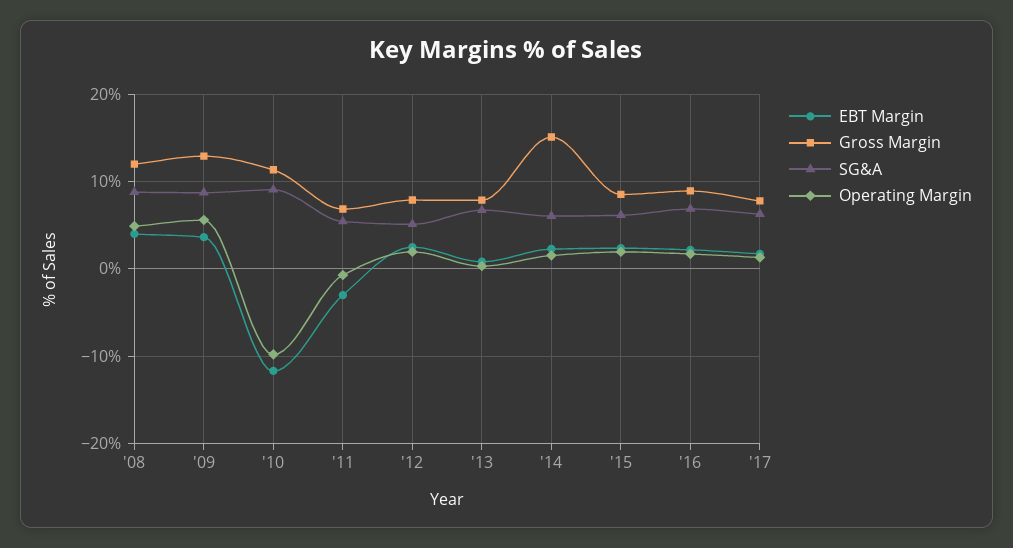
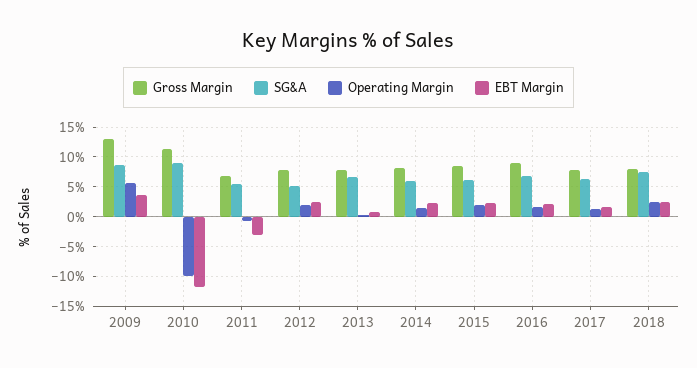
EBT Margin, '08: 4 -> none
Gross Margin, '08: 12 -> none
SG&A, '08: 9 -> none
Operating Margin, '08: 5 -> none
Gross Margin, '14: 15 -> 7.5
Gross Margin, 2018: none -> 7.5
SG&A, 2018: none -> 7.5
Operating Margin, 2018: none -> 2.5
EBT Margin, 2018: none -> 2.5

